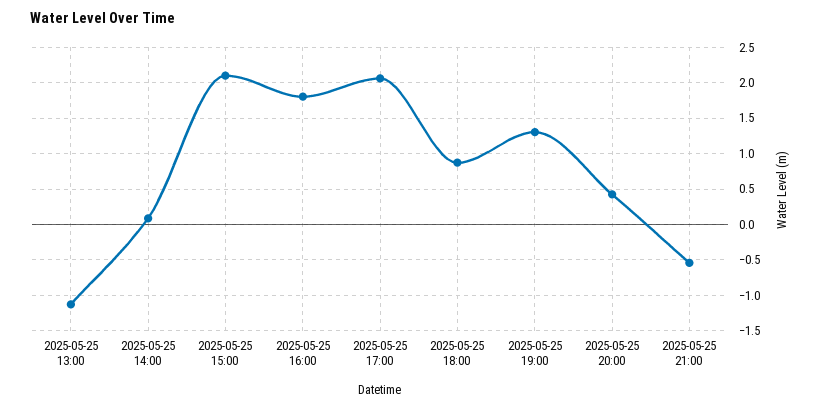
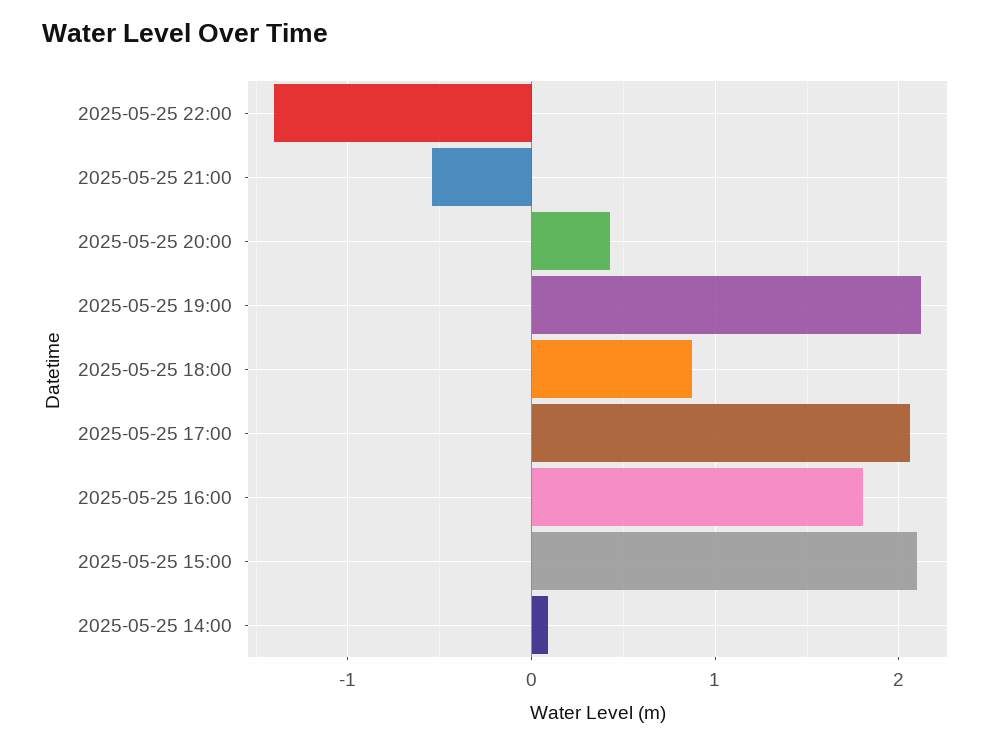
2025-05-25 13:00: -1.1 -> none
2025-05-25 19:00: 1.3 -> 2.1
2025-05-25 22:00: none -> -1.4

